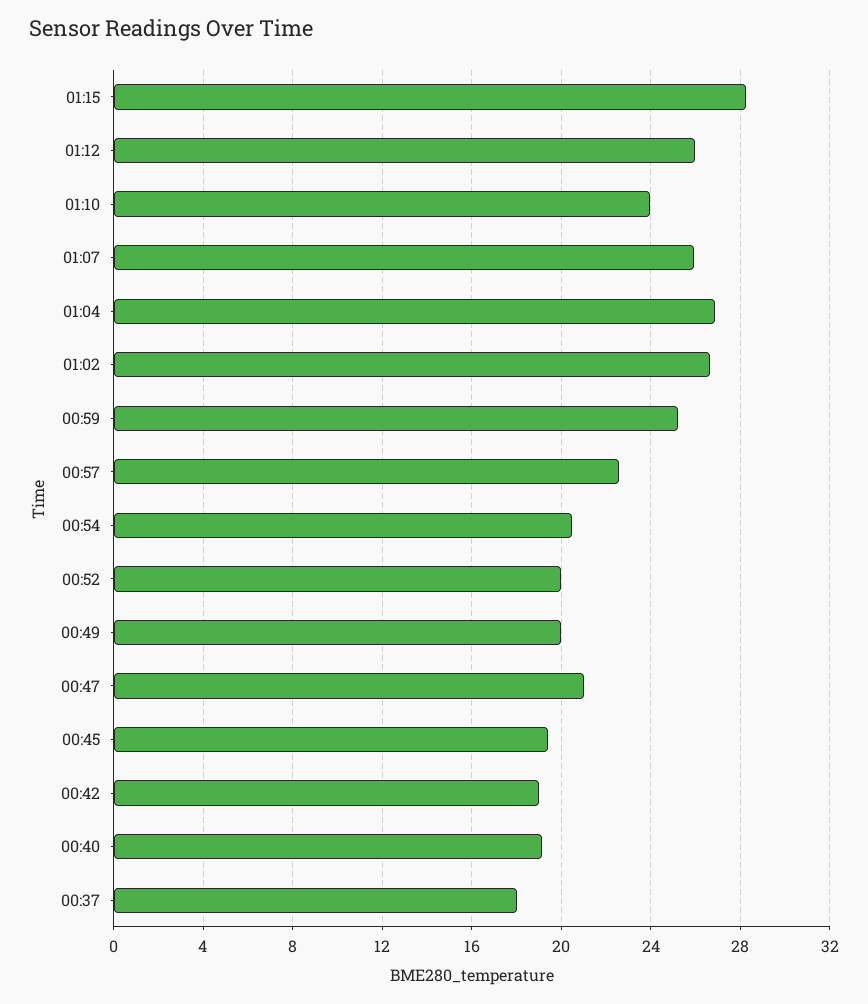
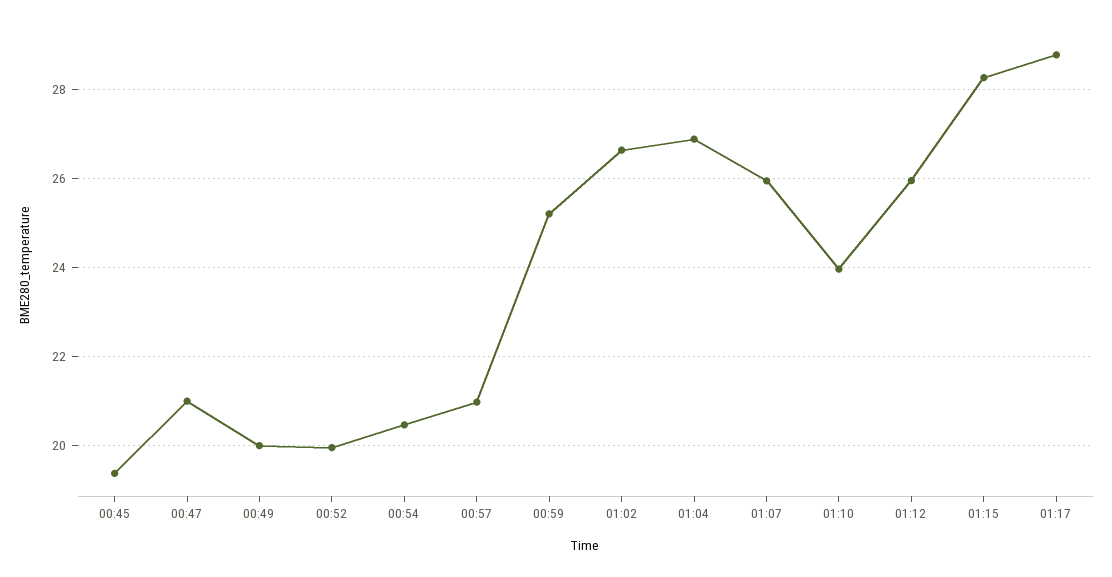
00:57: 22.5 -> 21
00:42: 19 -> none
00:40: 19 -> none
00:37: 18 -> none
01:17: none -> 28.8

